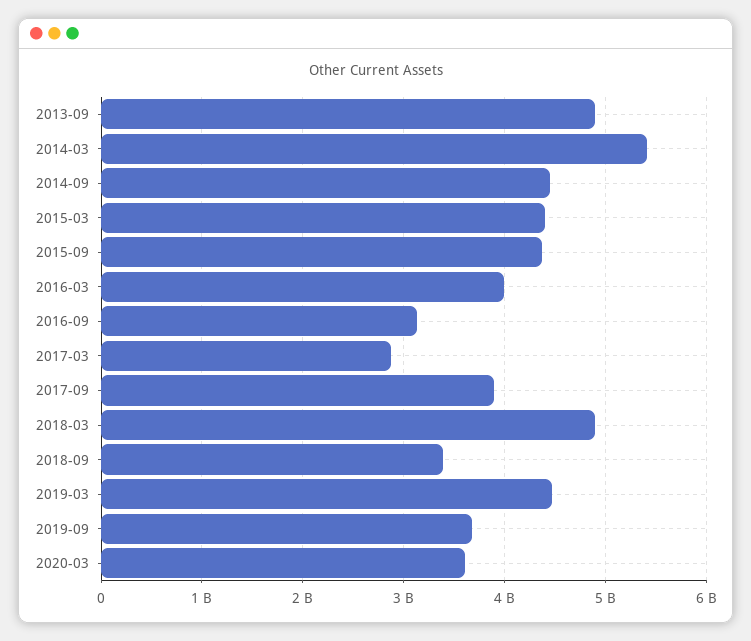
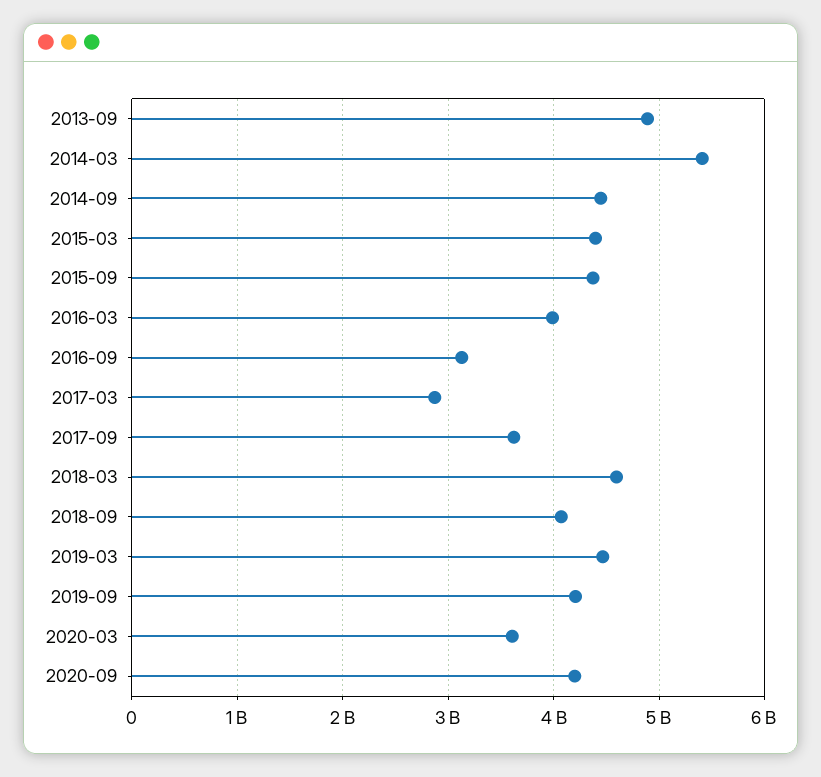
2017-09: 3900000000 -> 3600000000
2018-03: 4900000000 -> 4600000000
2018-09: 3400000000 -> 4100000000
2019-09: 3700000000 -> 4200000000
2020-09: none -> 4200000000

